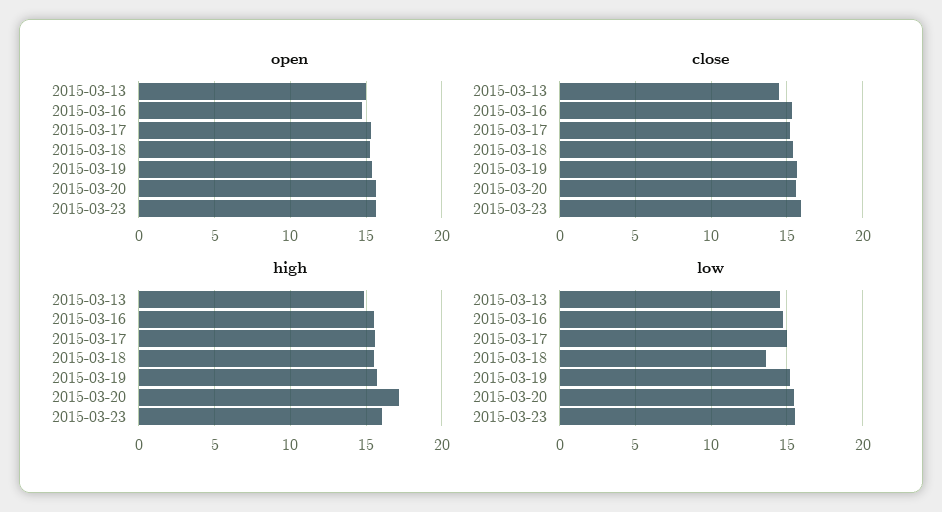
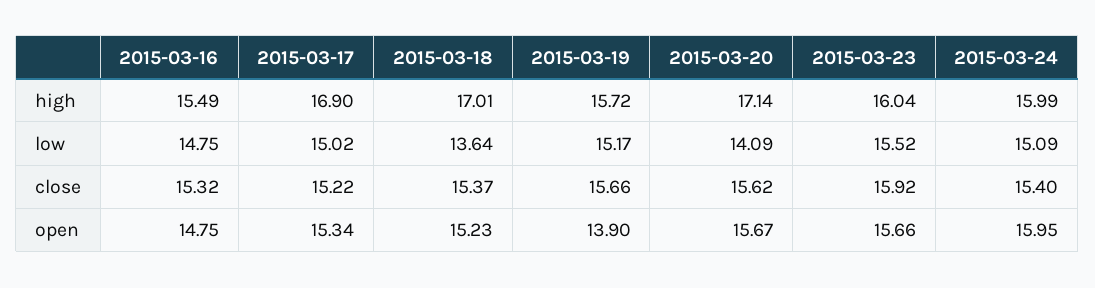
open, 2015-03-13: 15 -> none
open, 2015-03-19: 15.5 -> 13.9
close, 2015-03-13: 14.5 -> none
high, 2015-03-13: 15 -> none
high, 2015-03-17: 15.5 -> 16.9
high, 2015-03-18: 15.5 -> 17.01
low, 2015-03-13: 14.5 -> none
low, 2015-03-20: 15.5 -> 14.09
high, 2015-03-24: none -> 15.99
low, 2015-03-24: none -> 15.09
close, 2015-03-24: none -> 15.4
open, 2015-03-24: none -> 15.95

